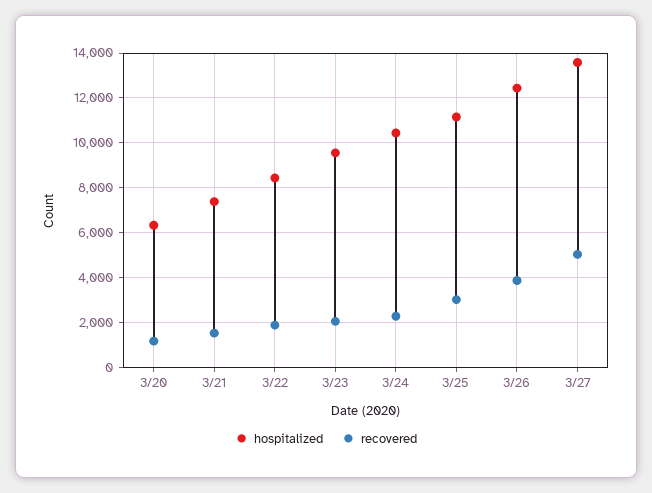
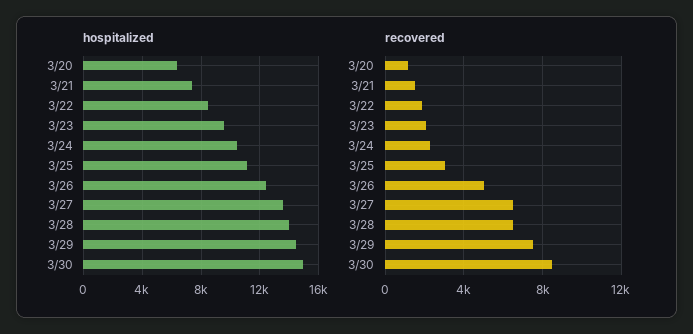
recovered, 3/26: 4000 -> 5000
recovered, 3/27: 5000 -> 6500
hospitalized, 3/28: none -> 14000
hospitalized, 3/29: none -> 14500
hospitalized, 3/30: none -> 15000
recovered, 3/28: none -> 6500
recovered, 3/29: none -> 7500
recovered, 3/30: none -> 8500

